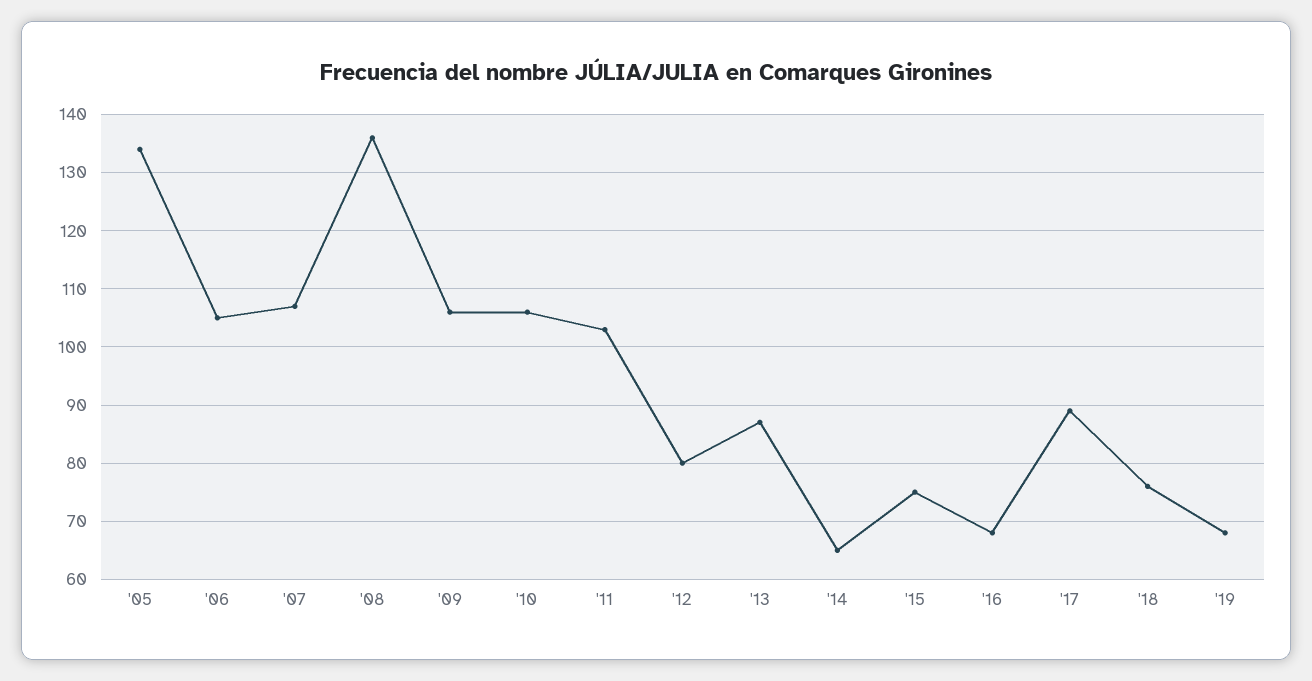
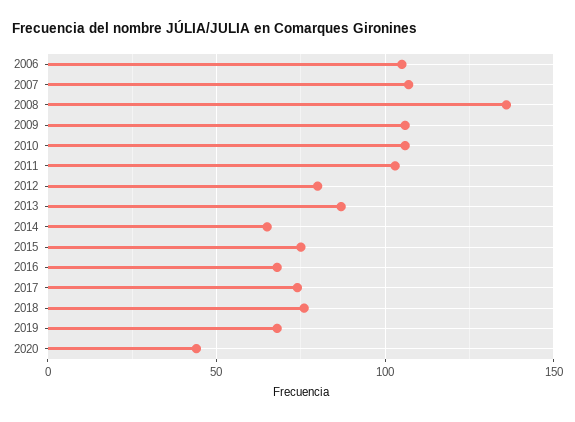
'05: 135 -> none
'17: 90 -> 75
2020: none -> 45

